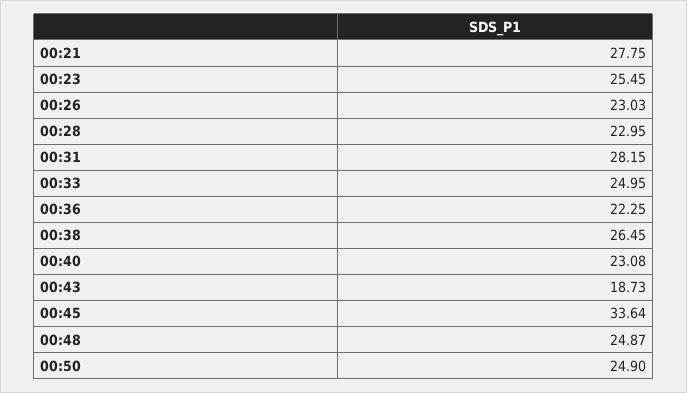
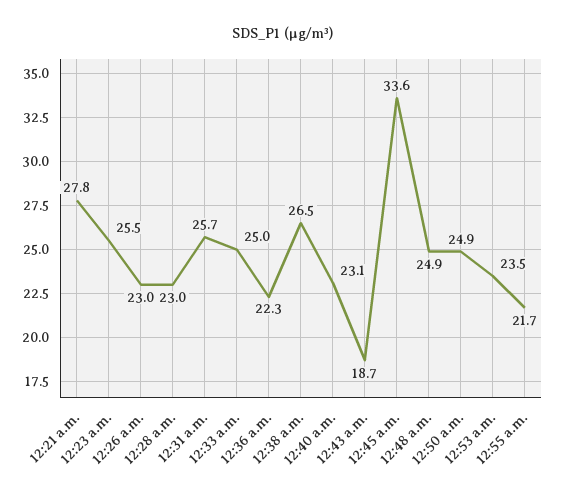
00:31: 28.15 -> 25.7
12:53 a.m.: none -> 23.5
12:55 a.m.: none -> 21.7

